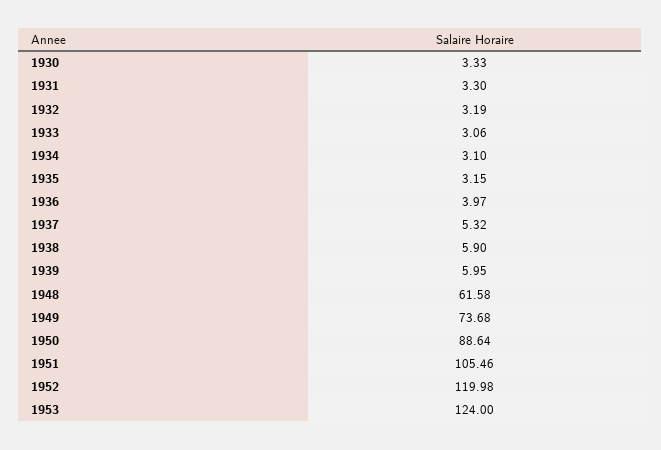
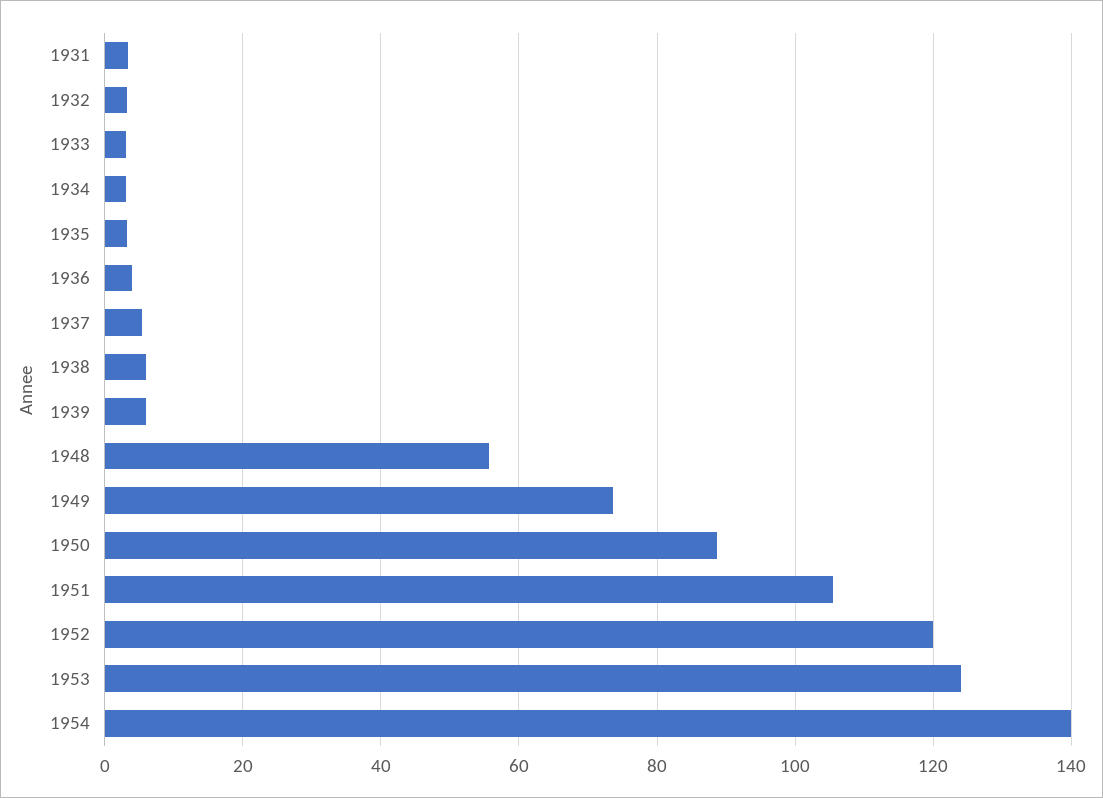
1930: 3.33 -> none
1948: 61.58 -> 56
1954: none -> 140

